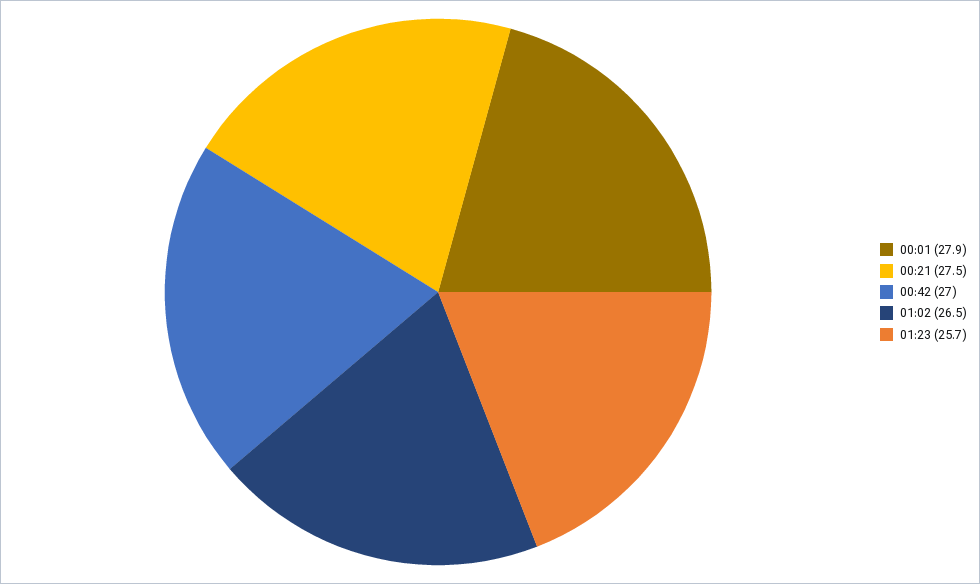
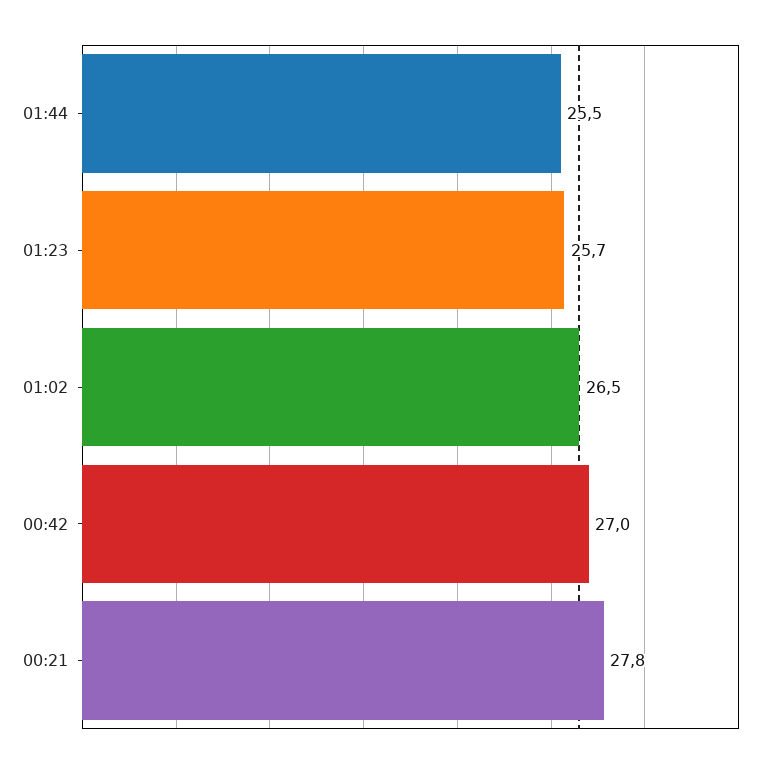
00:01: 27.9 -> none
00:21: 27.5 -> 27.8
01:44: none -> 25.5

